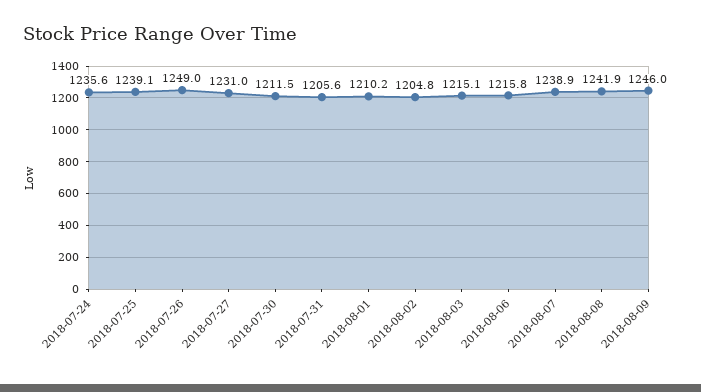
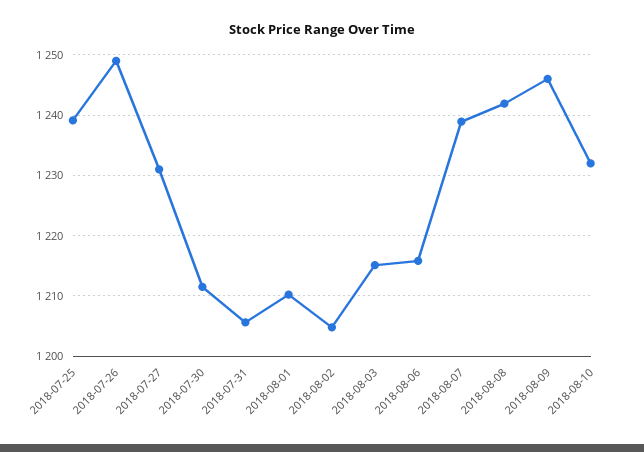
2018-07-24: 1235.6 -> none
2018-08-10: none -> 1232

